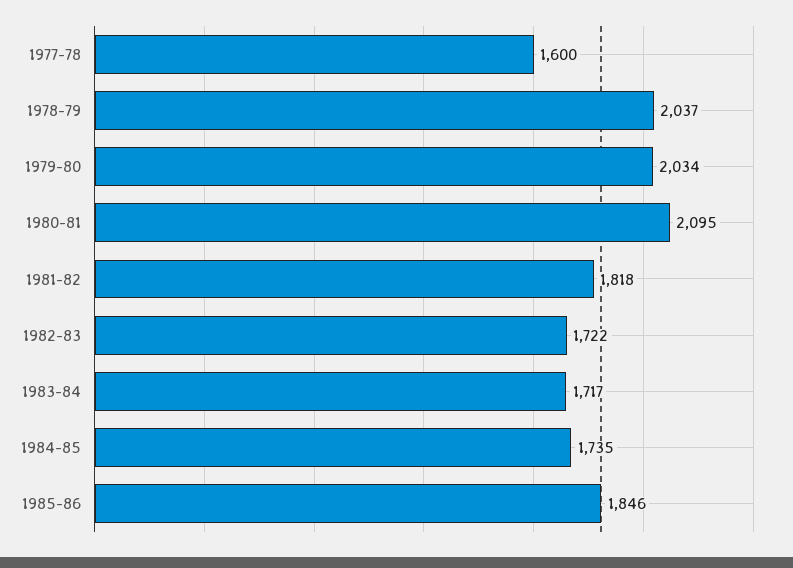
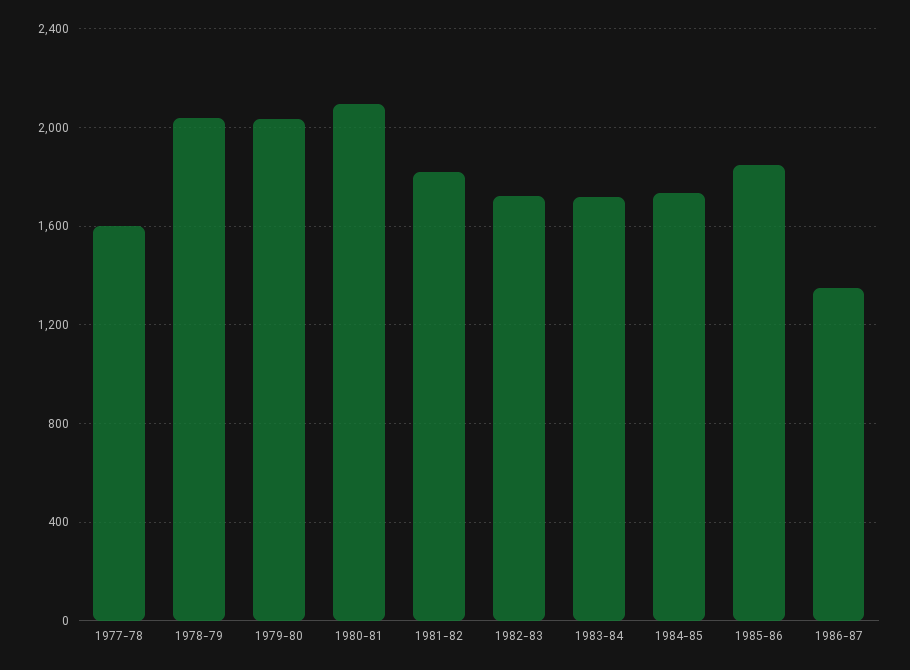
1986-87: none -> 1350

